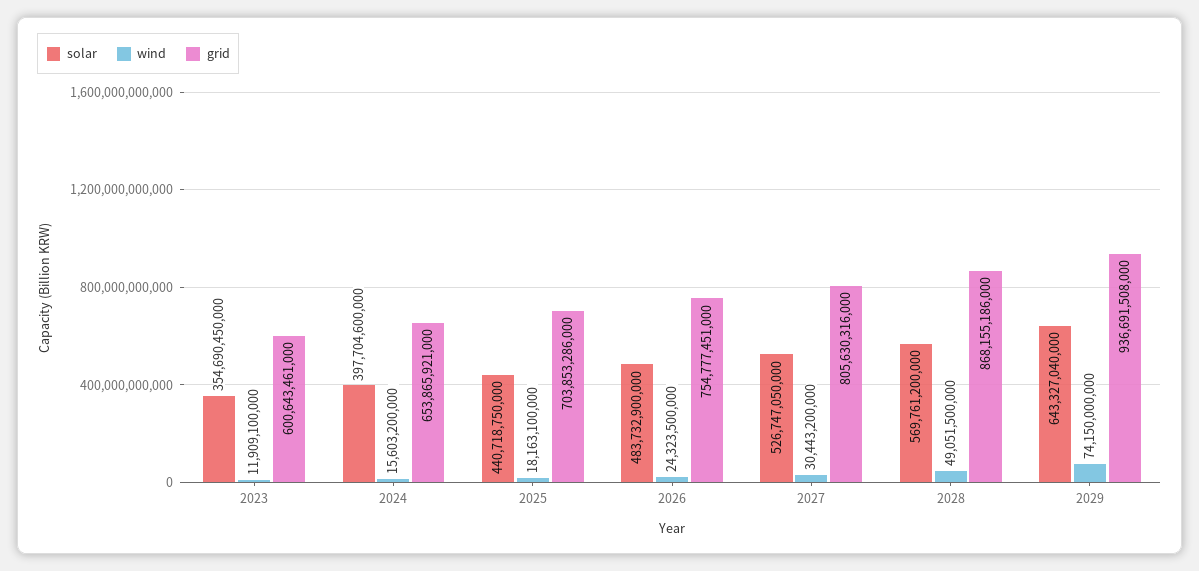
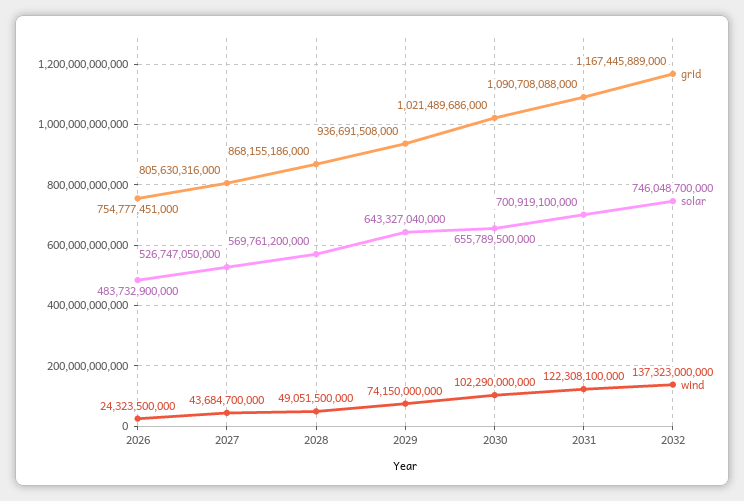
solar, 2023: 354690450000 -> none
wind, 2023: 11909100000 -> none
grid, 2023: 600643461000 -> none
solar, 2024: 397704600000 -> none
wind, 2024: 15603200000 -> none
grid, 2024: 653865921000 -> none
solar, 2025: 440718750000 -> none
wind, 2025: 18163100000 -> none
grid, 2025: 703853286000 -> none
wind, 2027: 30443200000 -> 43684700000
grid, 2030: none -> 1021489686000
solar, 2030: none -> 655789500000
wind, 2030: none -> 102290000000
grid, 2031: none -> 1090708088000
solar, 2031: none -> 700919100000
wind, 2031: none -> 122308100000
grid, 2032: none -> 1167445889000
solar, 2032: none -> 746048700000
wind, 2032: none -> 137323000000

